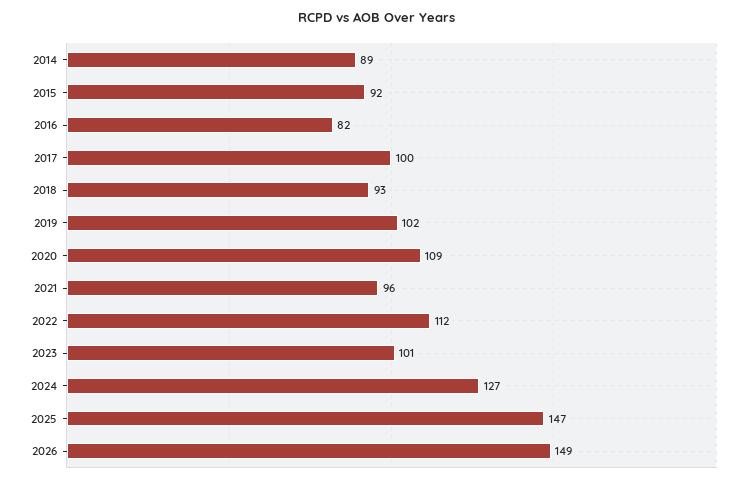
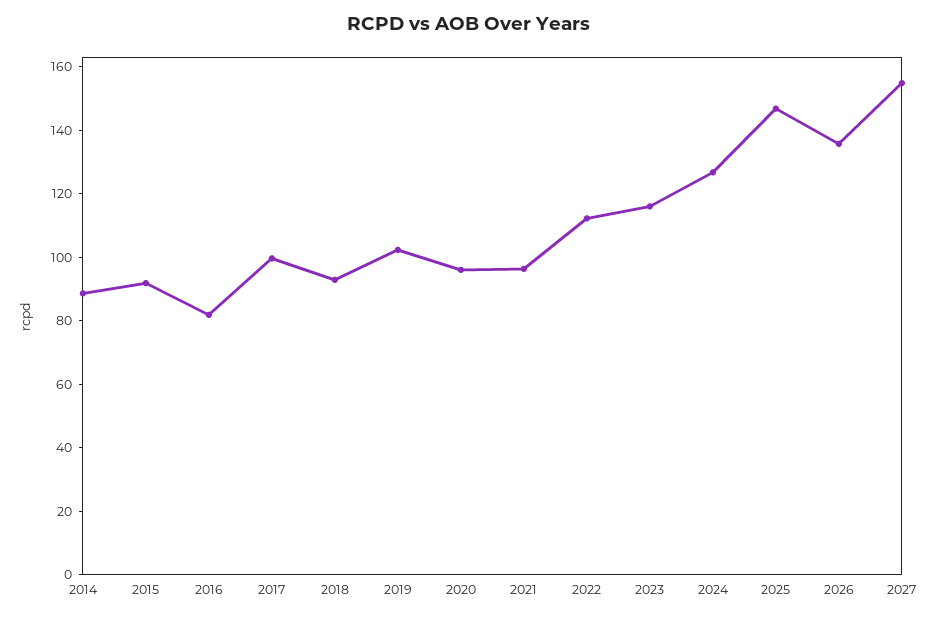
2020: 109 -> 95
2023: 101 -> 115
2026: 149 -> 135
2027: none -> 155

